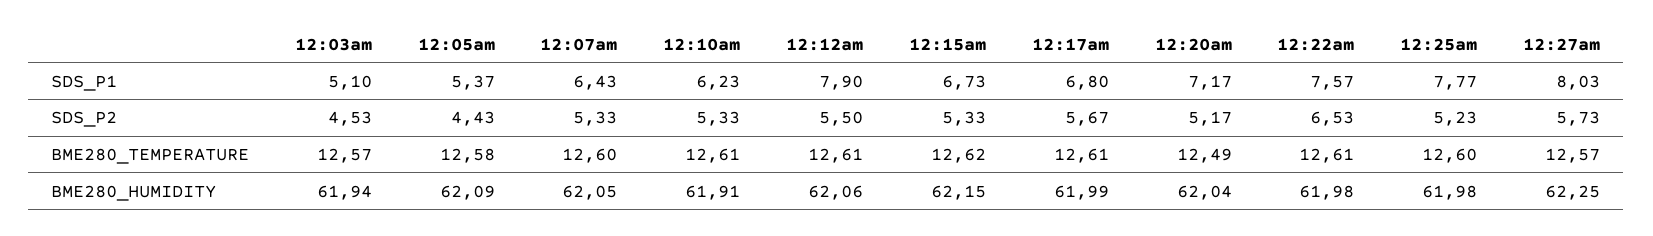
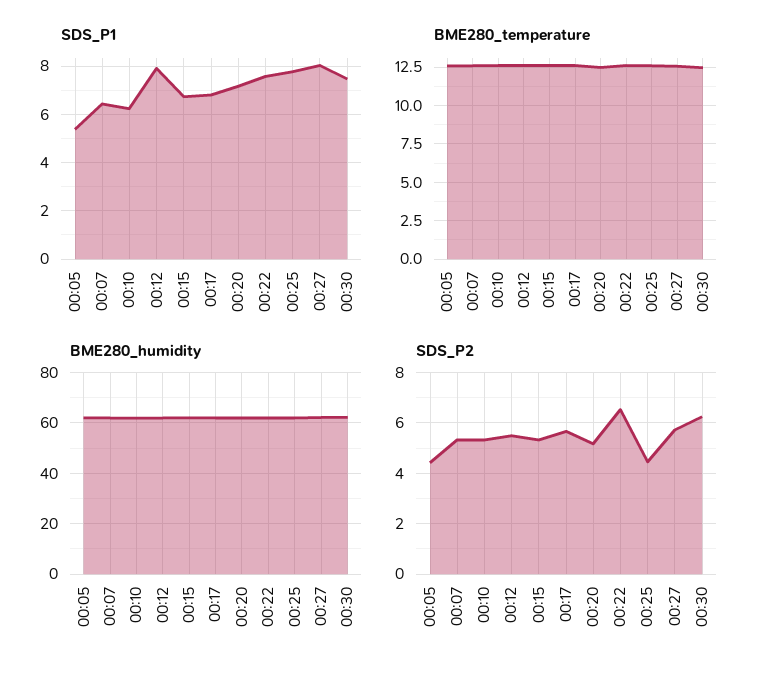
SDS_P1, 12:03am: 5.1 -> none
SDS_P2, 12:03am: 4.53 -> none
SDS_P2, 12:25am: 5.23 -> 4.5
BME280_TEMPERATURE, 12:03am: 12.57 -> none
BME280_HUMIDITY, 12:03am: 61.94 -> none
SDS_P1, 00:30: none -> 7.5
BME280_TEMPERATURE, 00:30: none -> 12.5
BME280_HUMIDITY, 00:30: none -> 62.5
SDS_P2, 00:30: none -> 6.25

